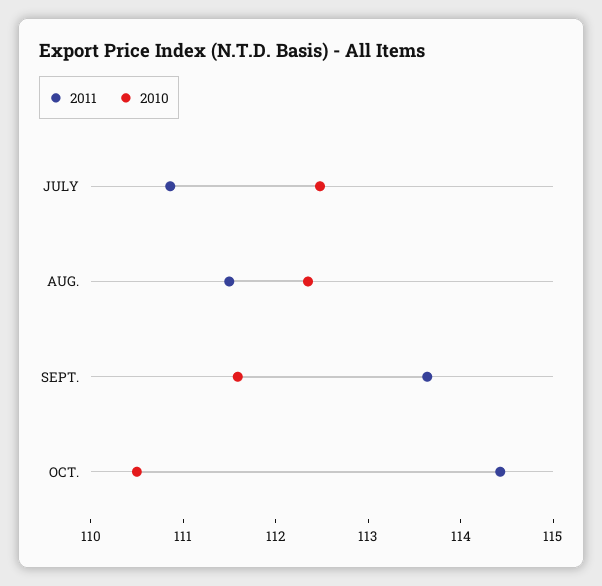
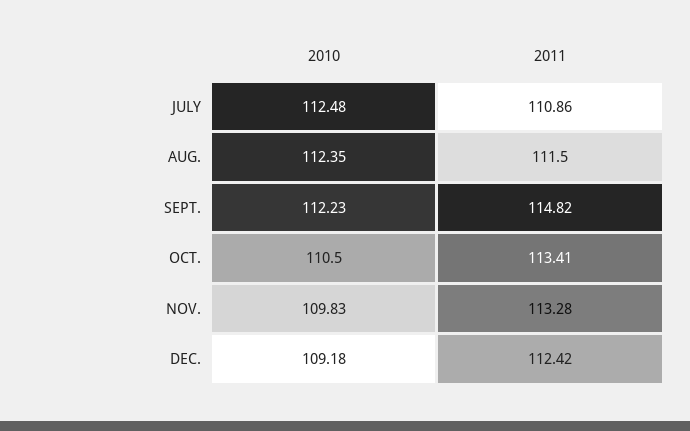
2011, SEPT.: 113.6 -> 114.82
2010, SEPT.: 111.6 -> 112.23
2011, OCT.: 114.4 -> 113.41
2010, NOV.: none -> 109.83
2011, NOV.: none -> 113.28
2010, DEC.: none -> 109.18
2011, DEC.: none -> 112.42

